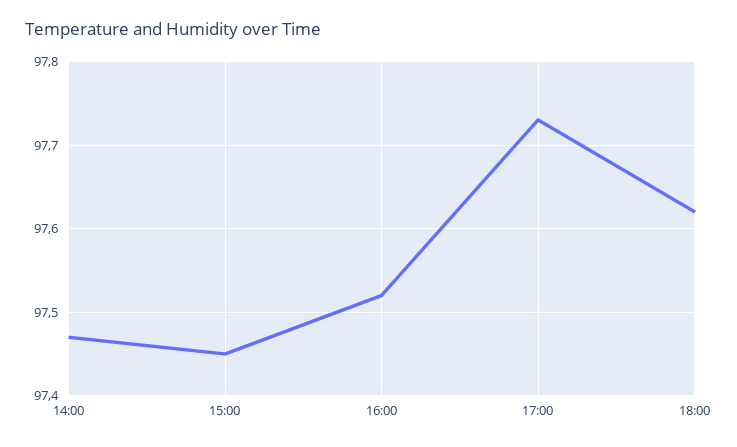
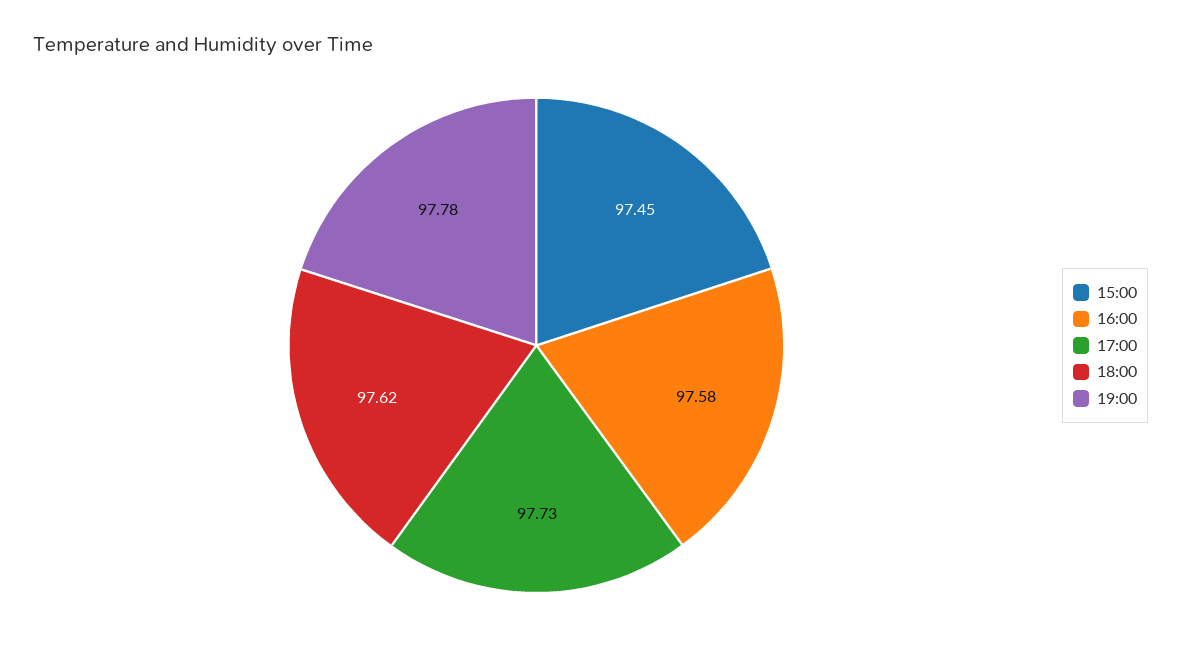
14:00: 97.47 -> none
16:00: 97.52 -> 97.58
19:00: none -> 97.78

